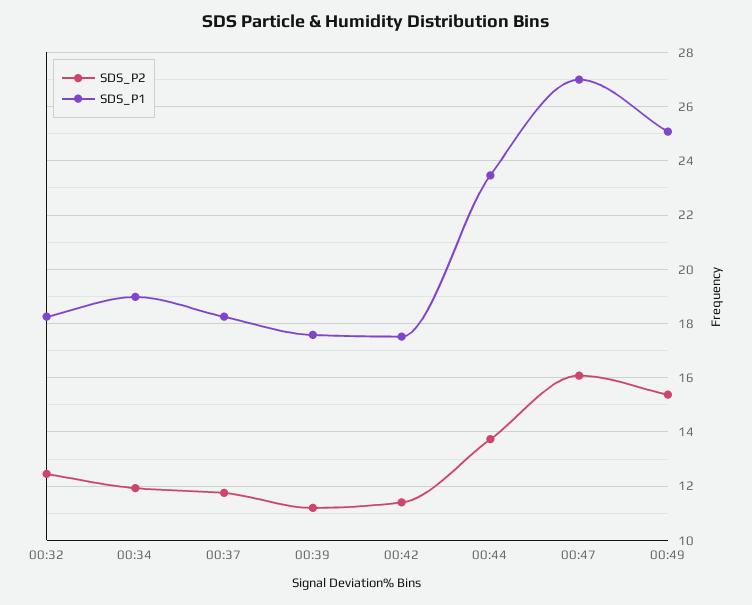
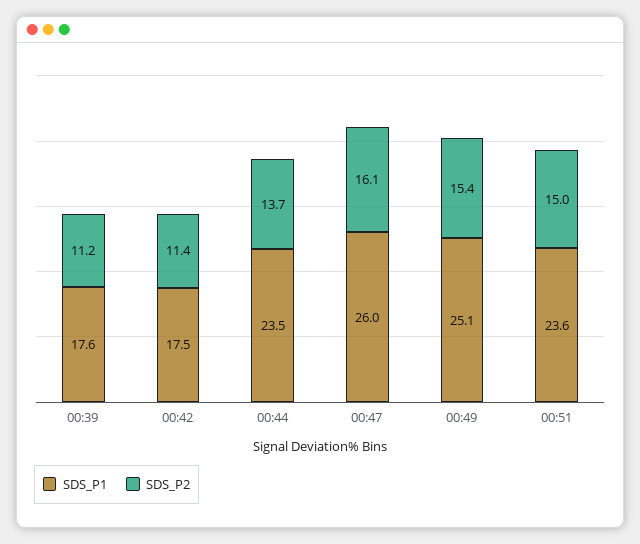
SDS_P2, 00:32: 12.5 -> none
SDS_P1, 00:32: 18.25 -> none
SDS_P2, 00:34: 12 -> none
SDS_P1, 00:34: 19 -> none
SDS_P2, 00:37: 11.75 -> none
SDS_P1, 00:37: 18.25 -> none
SDS_P1, 00:47: 27 -> 26
SDS_P1, 00:51: none -> 23.6
SDS_P2, 00:51: none -> 15

